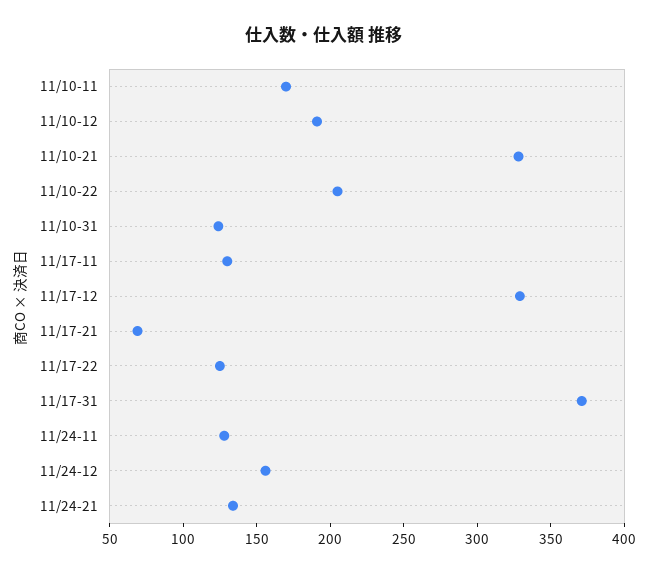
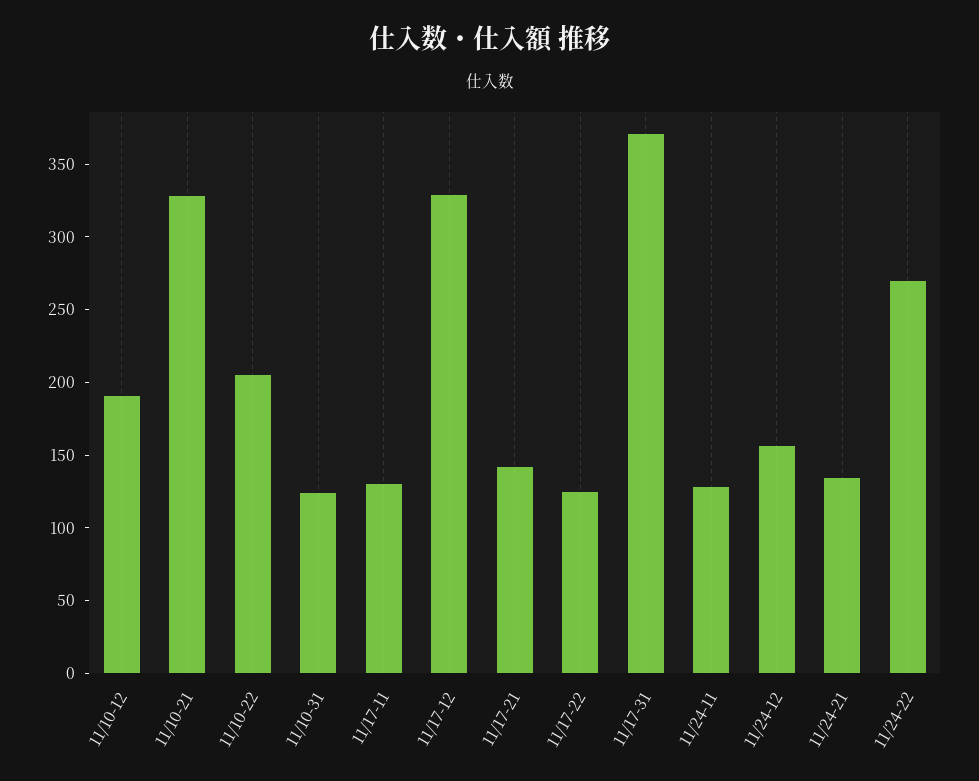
11/10-11: 170 -> none
11/17-21: 70 -> 140
11/24-22: none -> 270

